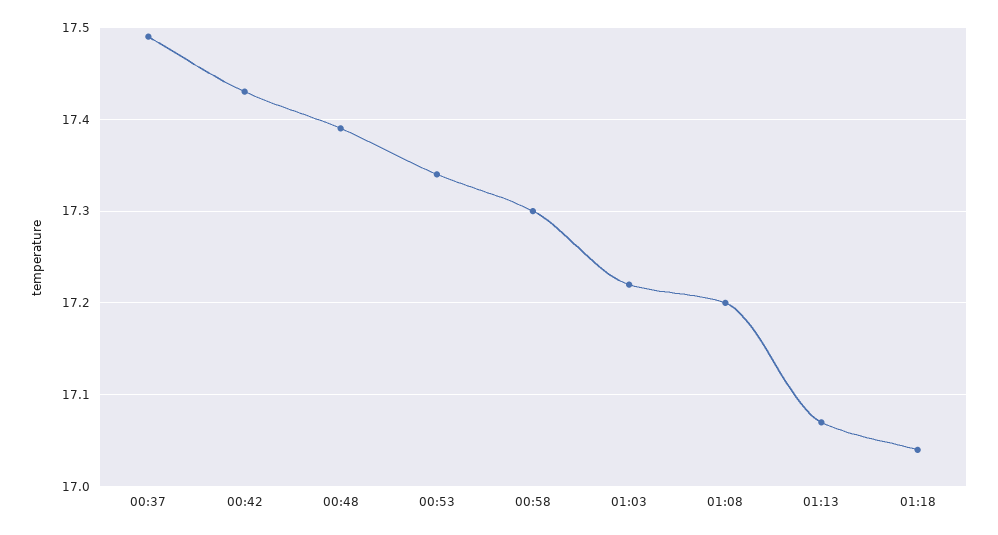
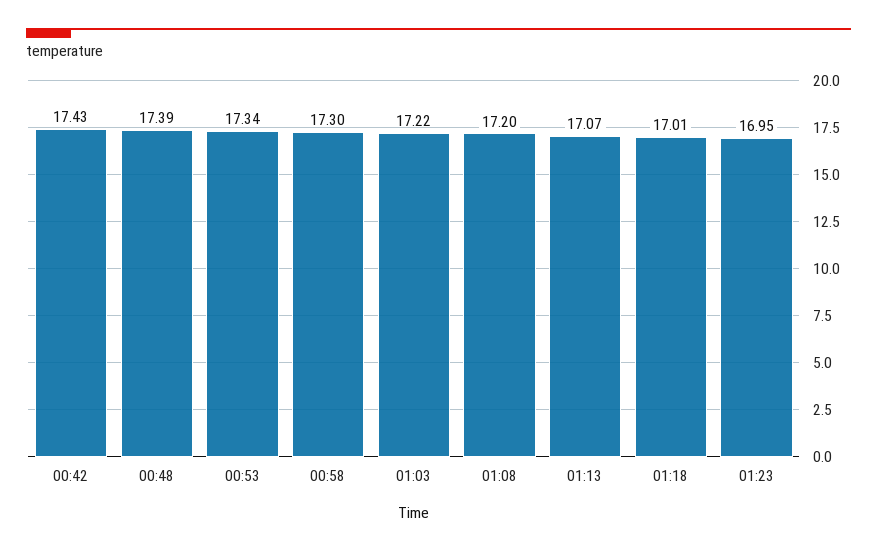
00:37: 17.49 -> none
01:18: 17.04 -> 17.01
01:23: none -> 16.95

